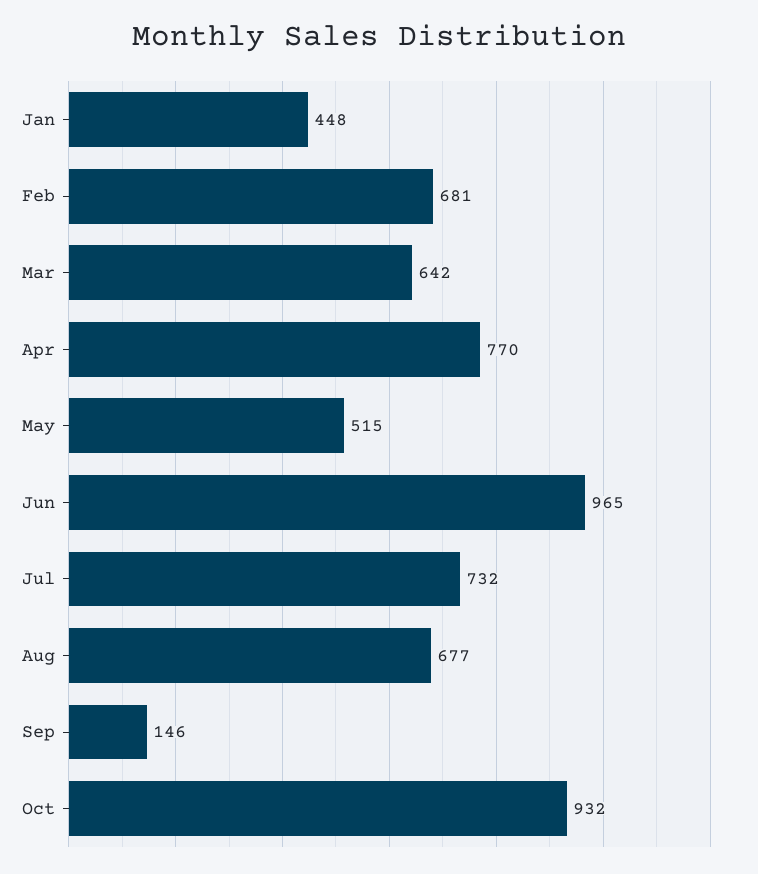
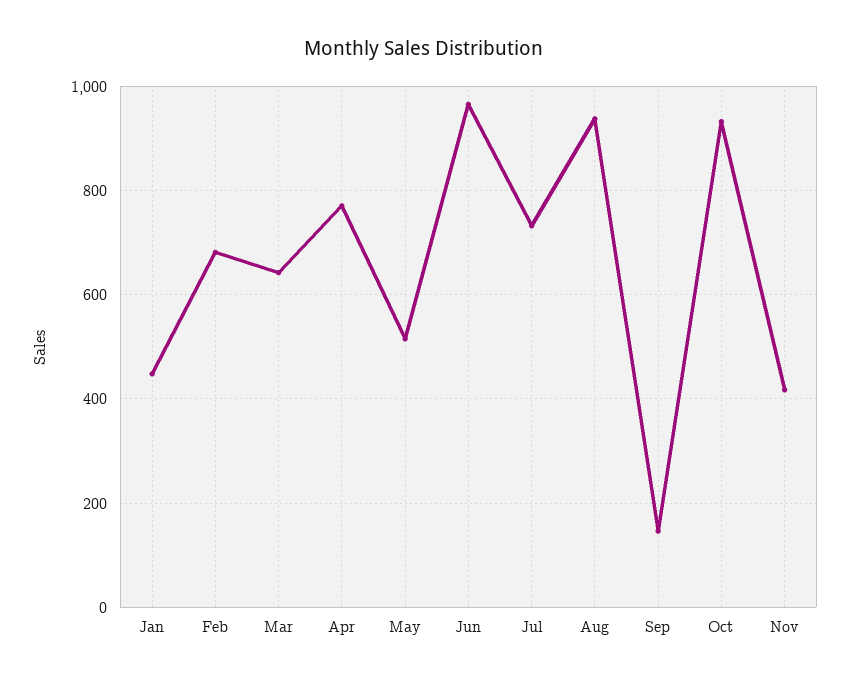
Aug: 677 -> 940
Nov: none -> 420

